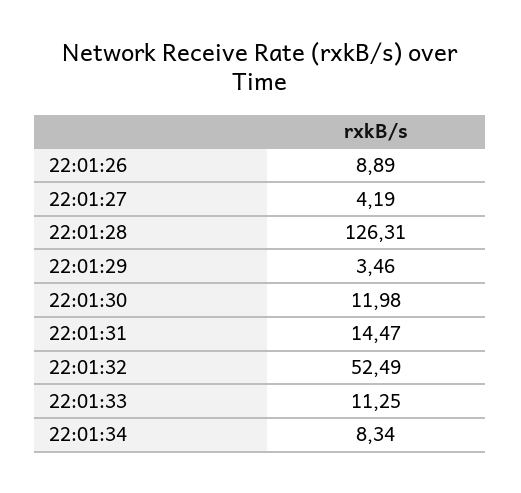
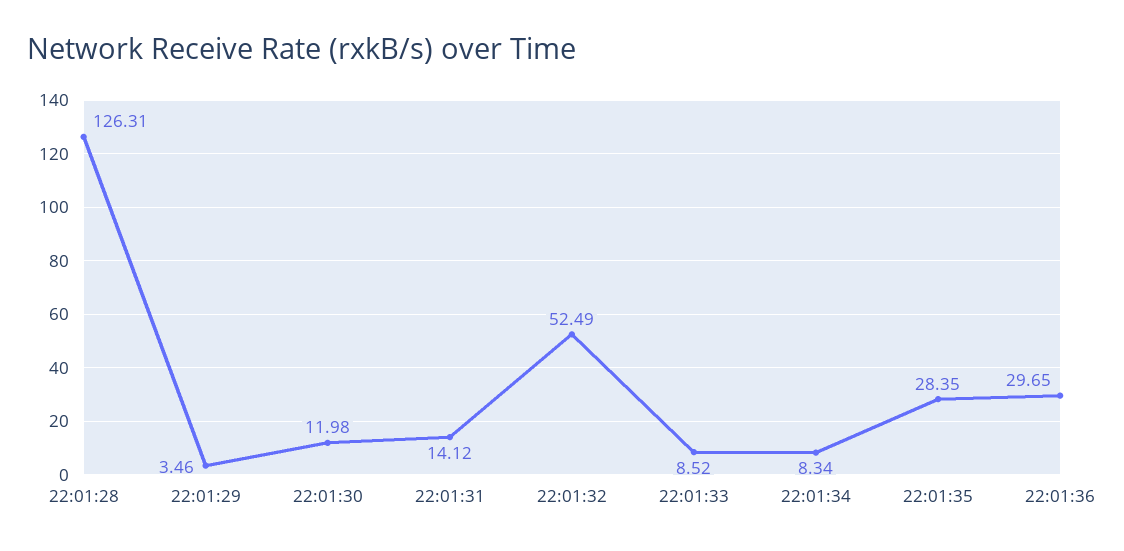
22:01:26: 8.89 -> none
22:01:27: 4.19 -> none
22:01:31: 14.47 -> 14.12
22:01:33: 11.25 -> 8.52
22:01:35: none -> 28.35
22:01:36: none -> 29.65

